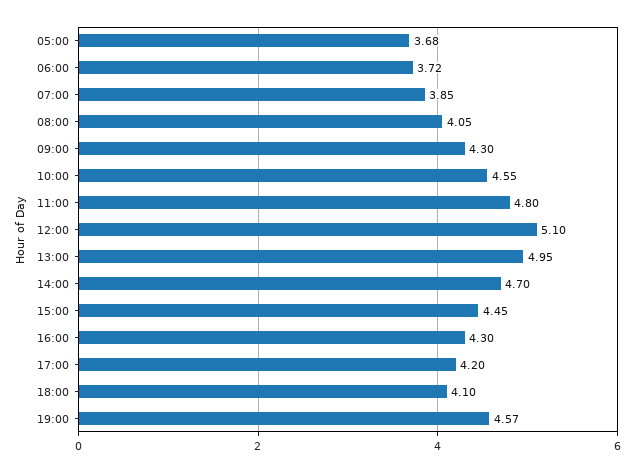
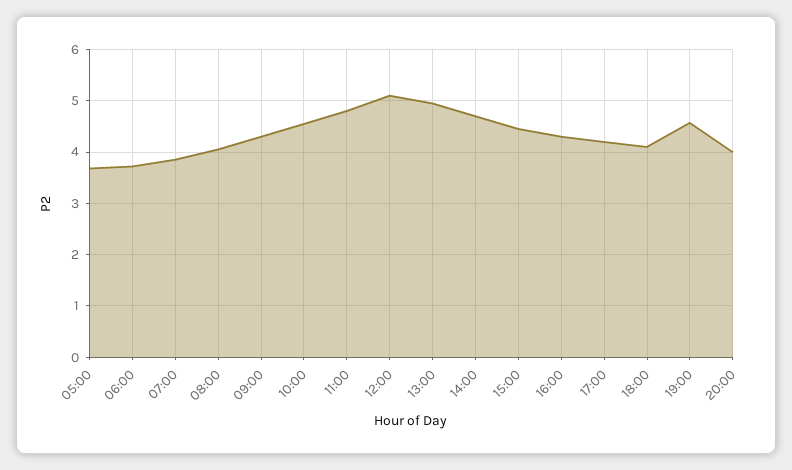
20:00: none -> 4

